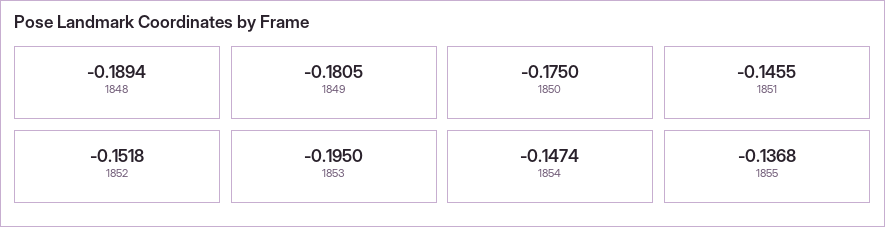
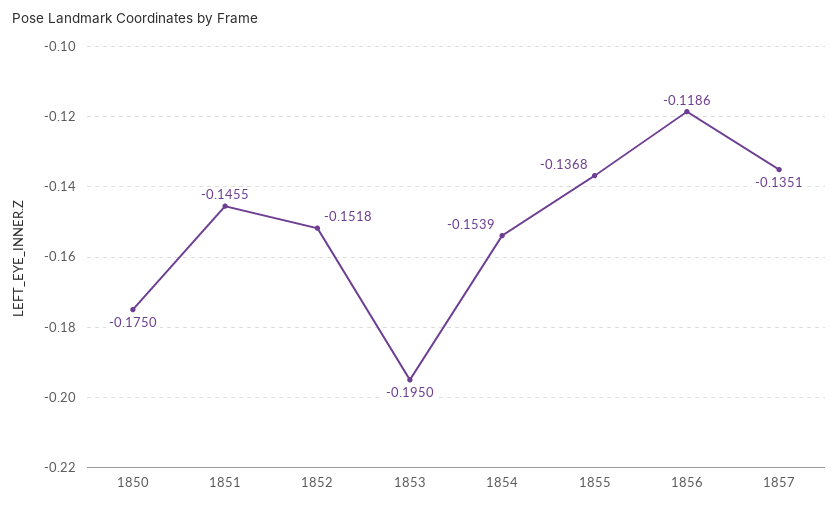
1848: -0.1894 -> none
1849: -0.1805 -> none
1854: -0.1474 -> -0.1539
1856: none -> -0.1186
1857: none -> -0.1351

